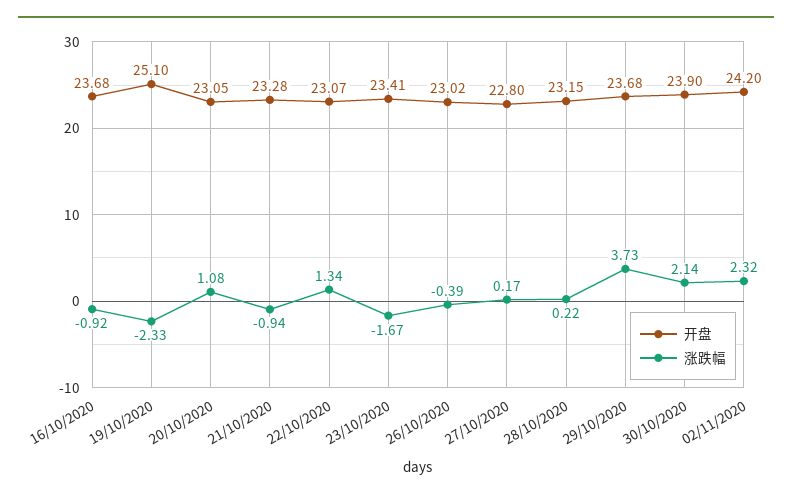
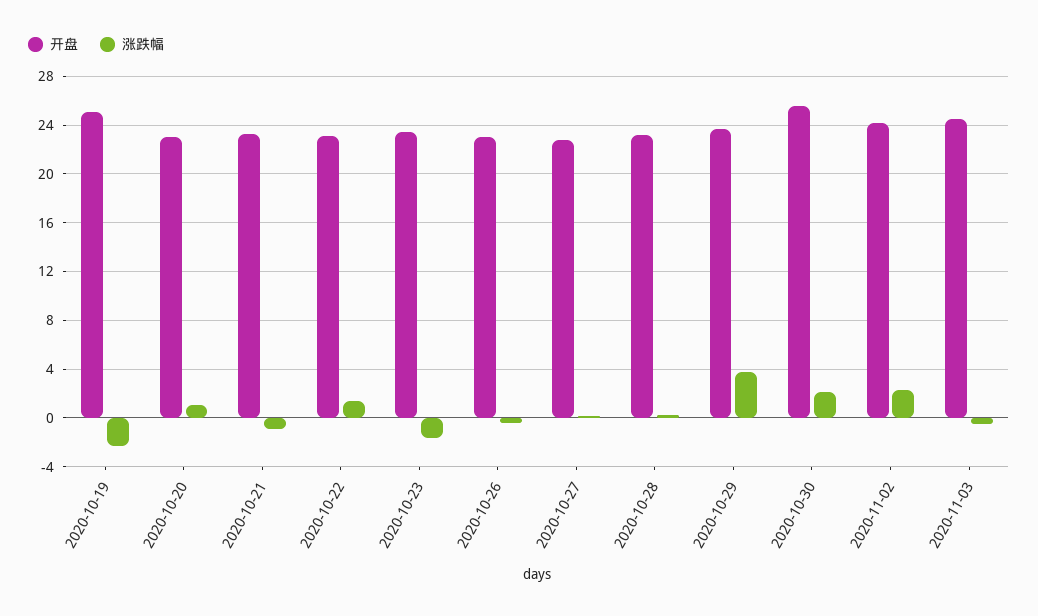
开盘, 16/10/2020: 23.68 -> none
涨跌幅, 16/10/2020: -0.92 -> none
开盘, 30/10/2020: 23.9 -> 25.5
开盘, 2020-11-03: none -> 24.5
涨跌幅, 2020-11-03: none -> -0.5

